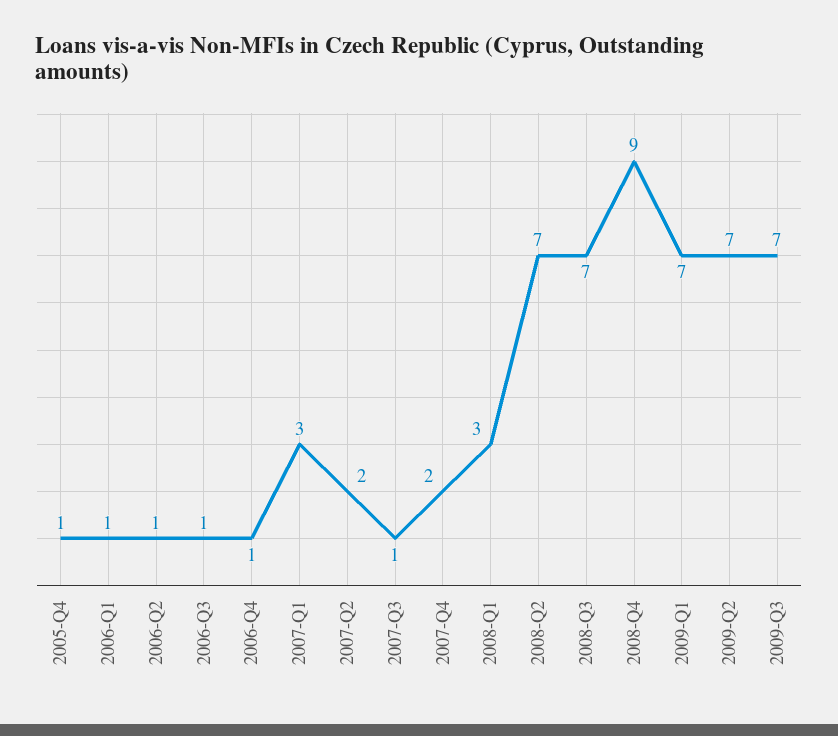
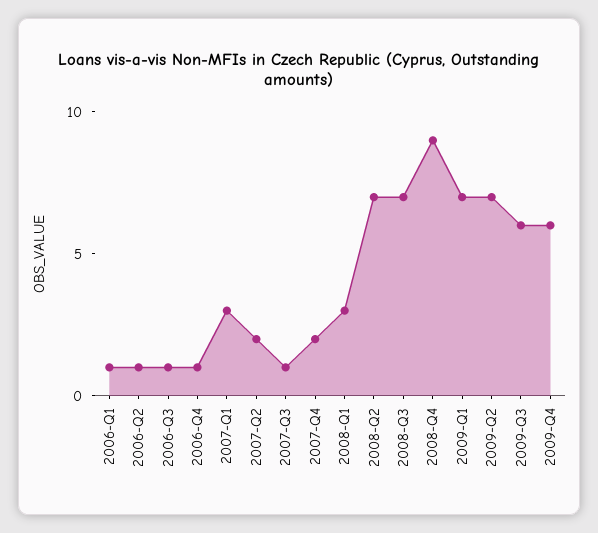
2005-Q4: 1 -> none
2009-Q3: 7 -> 6
2009-Q4: none -> 6

